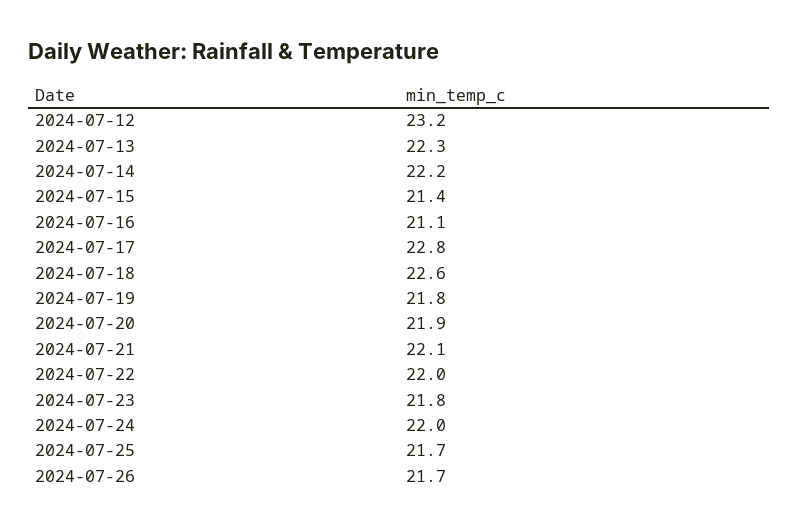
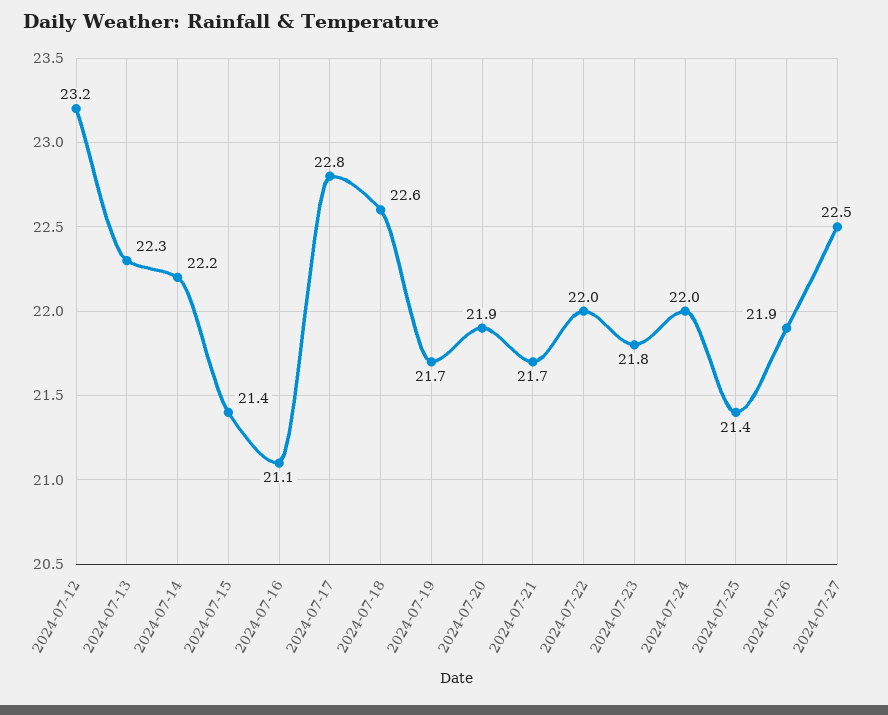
2024-07-19: 21.8 -> 21.7
2024-07-21: 22.1 -> 21.7
2024-07-25: 21.7 -> 21.4
2024-07-26: 21.7 -> 21.9
2024-07-27: none -> 22.5

